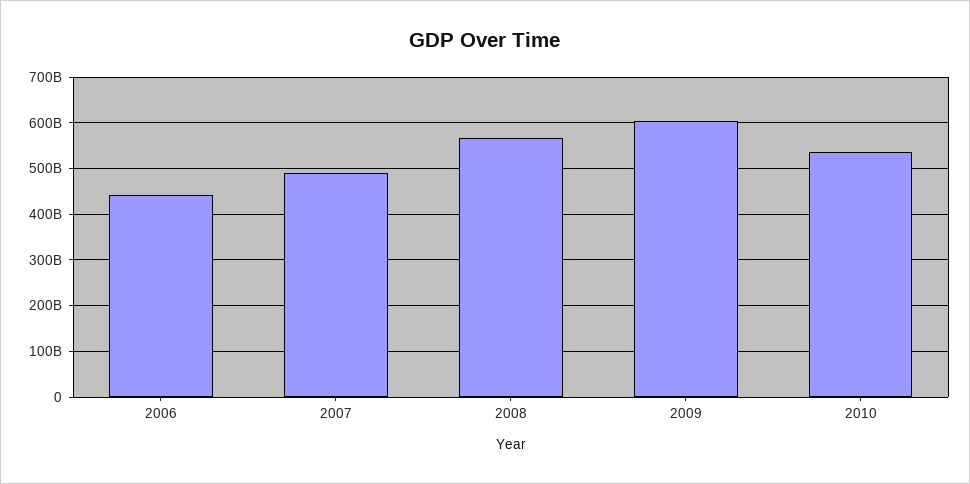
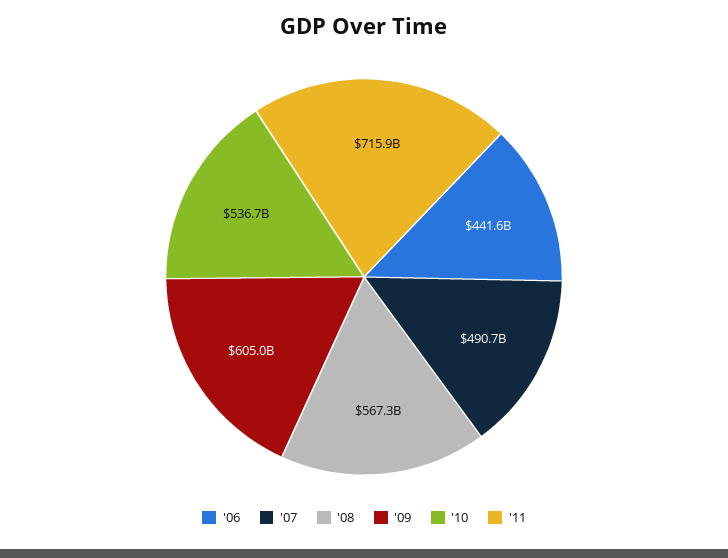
'11: none -> 715900000000

